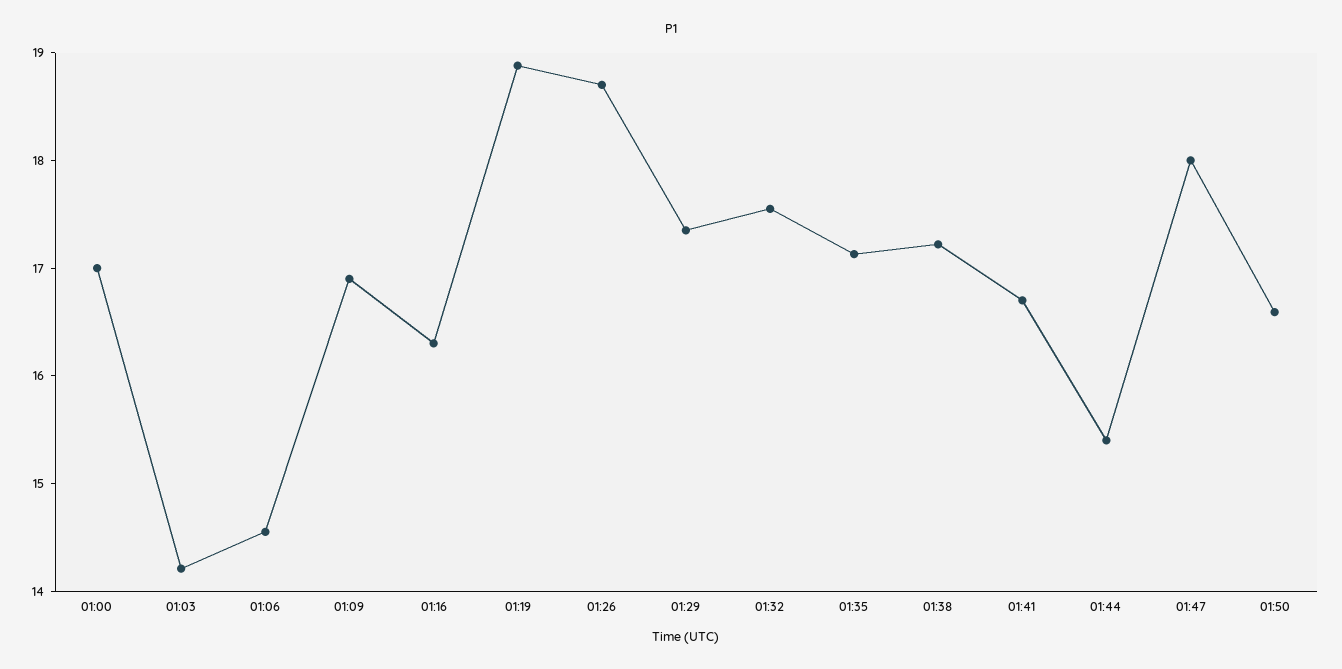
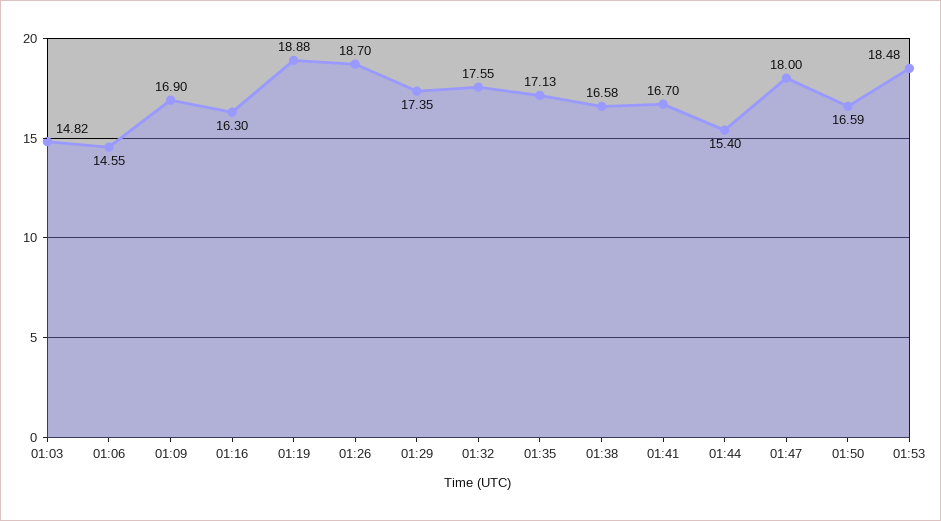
01:00: 17 -> none
01:03: 14.2 -> 14.82
01:38: 17.2 -> 16.58
01:53: none -> 18.48

